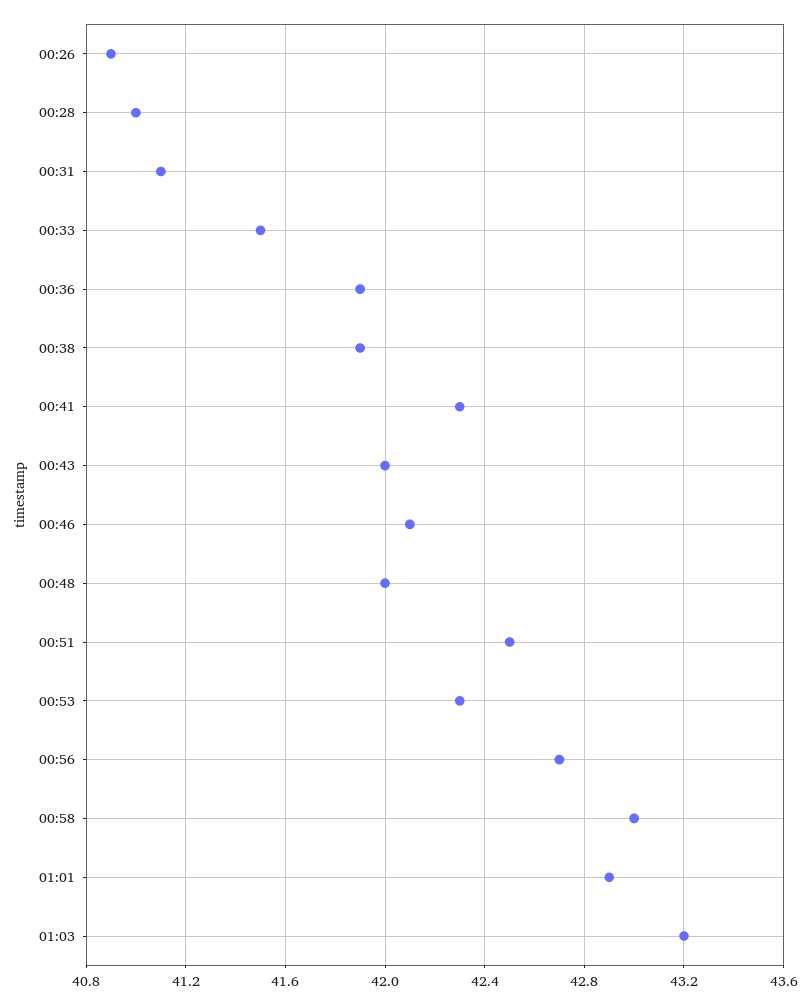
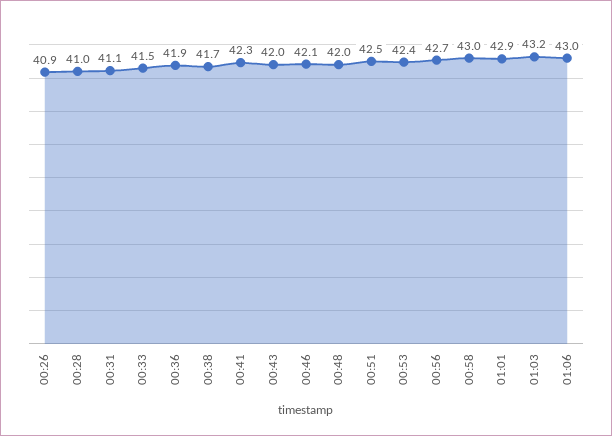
00:38: 41.9 -> 41.7
00:53: 42.3 -> 42.4
01:06: none -> 43

